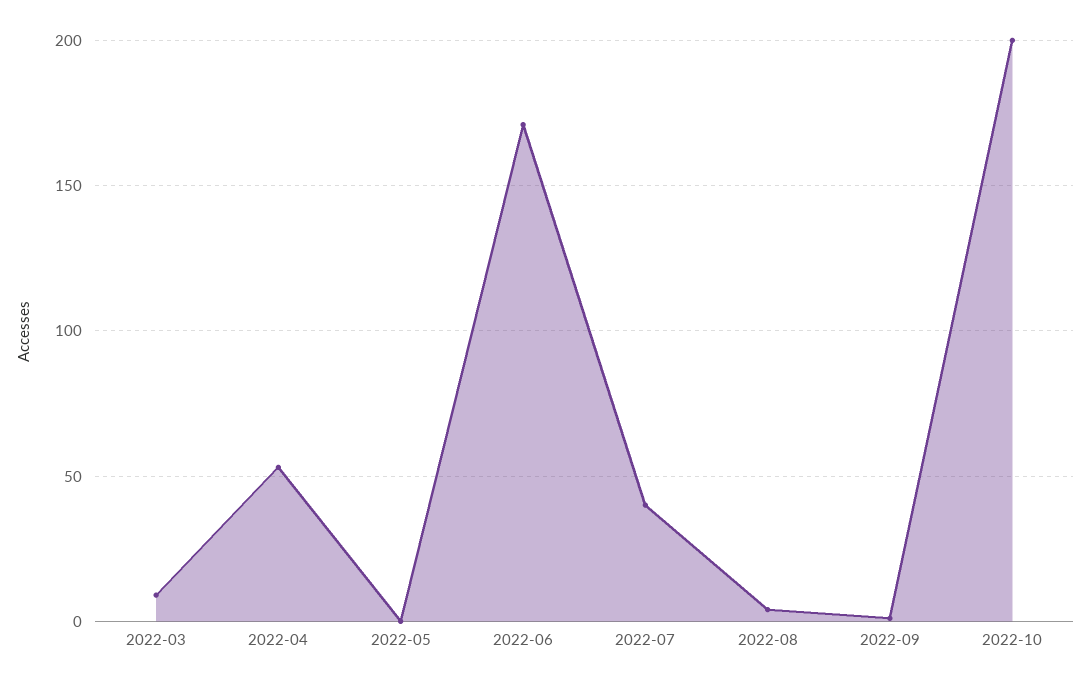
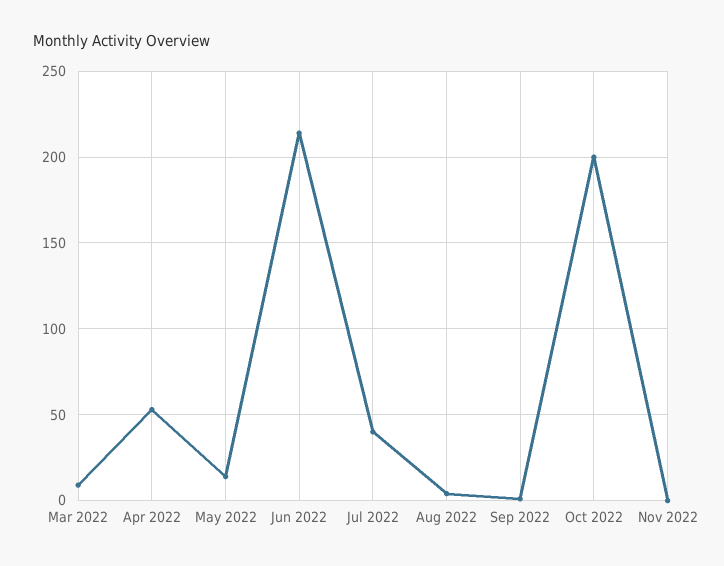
2022-05: 0 -> 15
2022-06: 170 -> 215
Nov 2022: none -> 0

